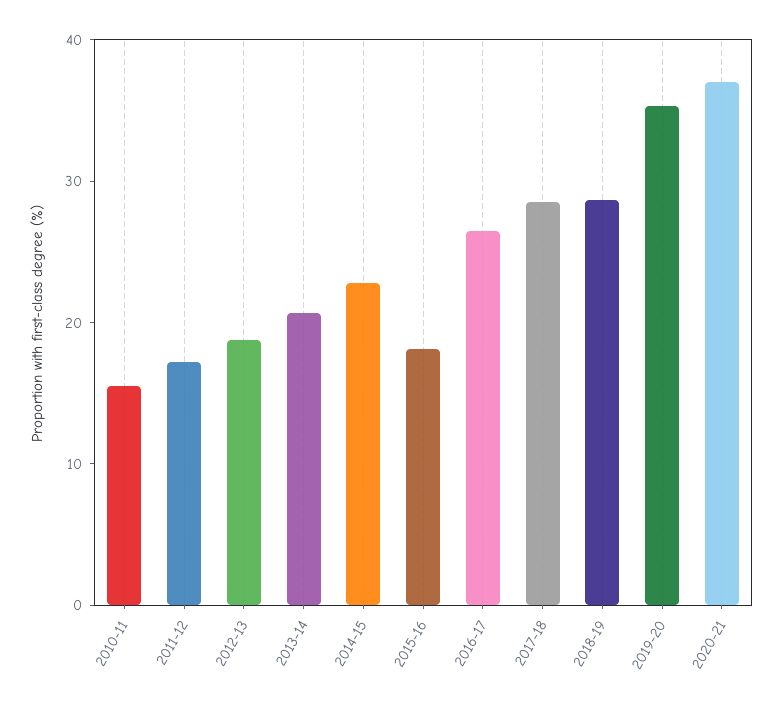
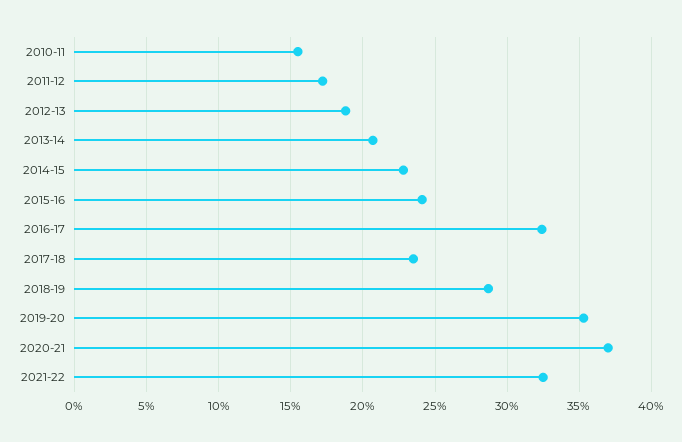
2015-16: 18 -> 24
2016-17: 26 -> 32.5
2017-18: 28 -> 23.5
2021-22: none -> 32.5

